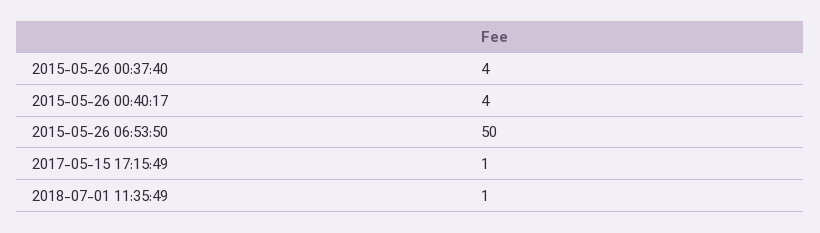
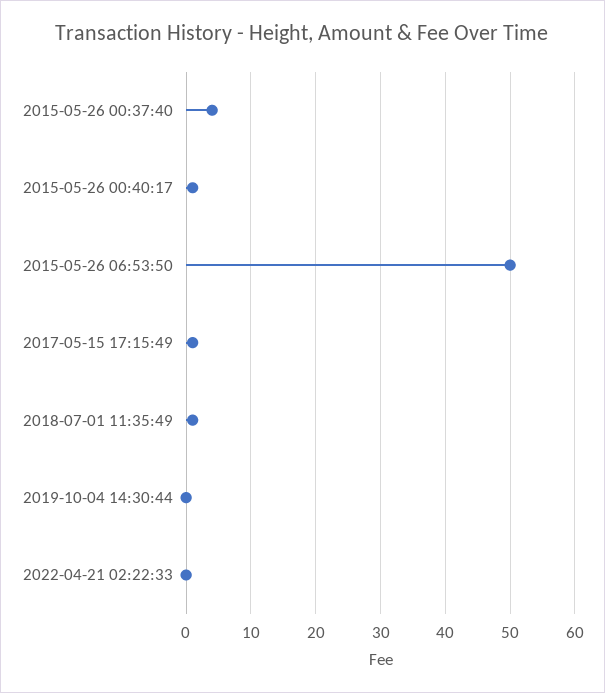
2015-05-26 00:40:17: 4 -> 1
2019-10-04 14:30:44: none -> 0
2022-04-21 02:22:33: none -> 0

